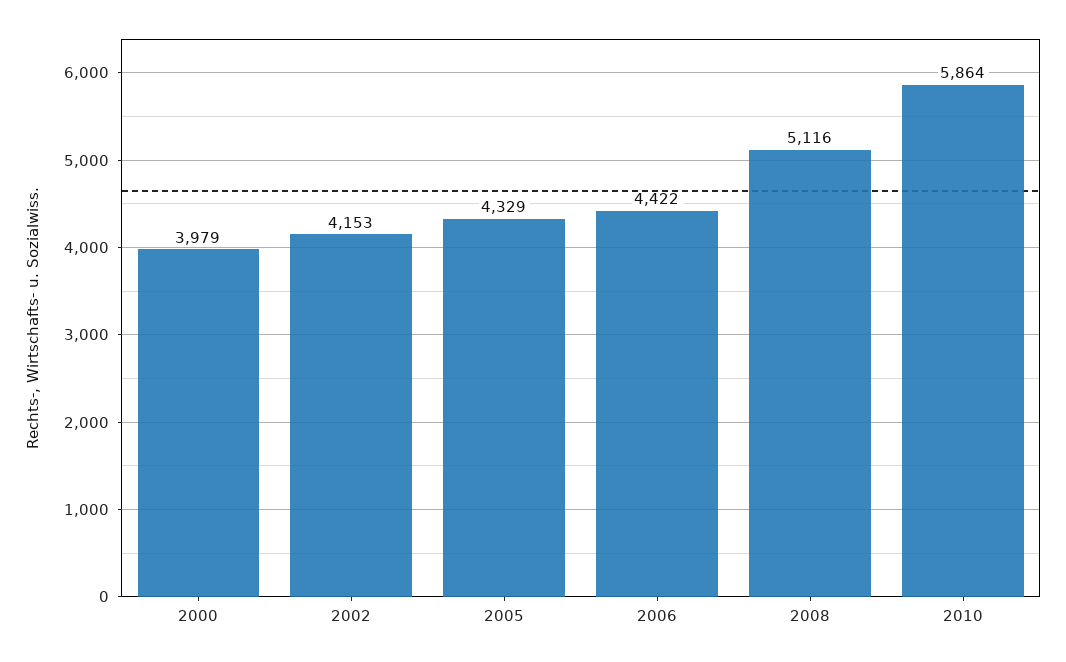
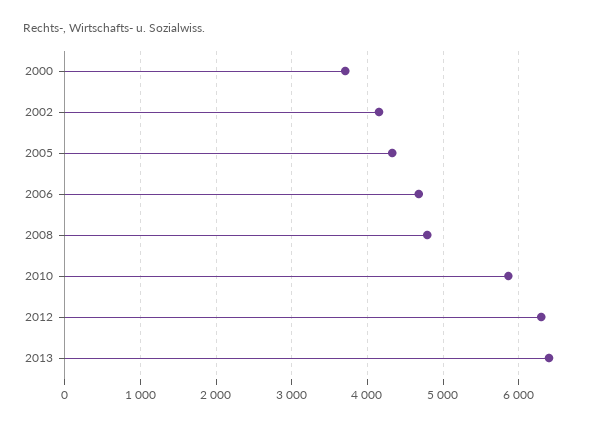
2000: 3979 -> 3700
2006: 4422 -> 4700
2008: 5116 -> 4800
2012: none -> 6300
2013: none -> 6400

